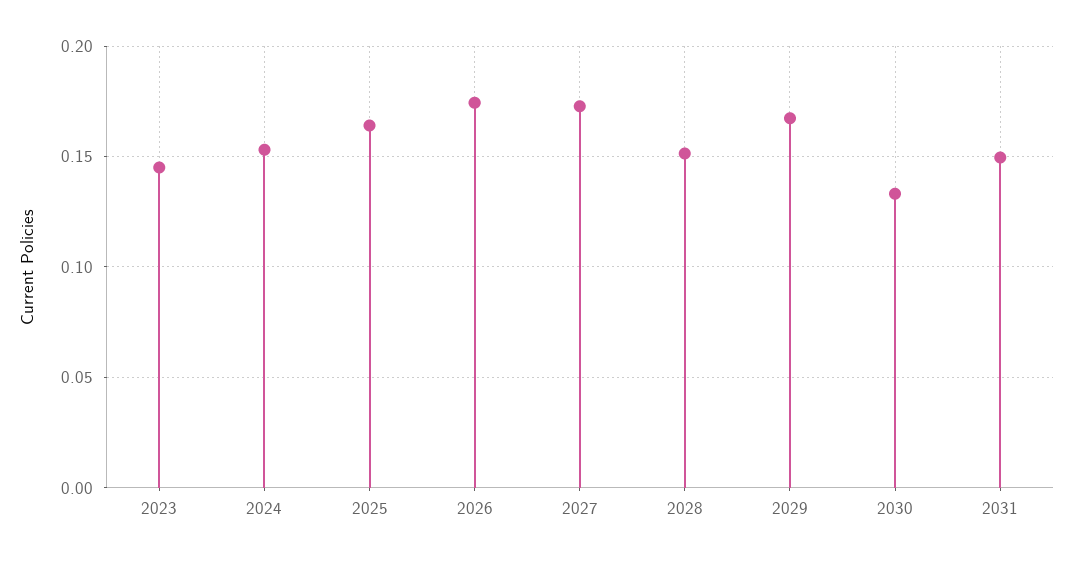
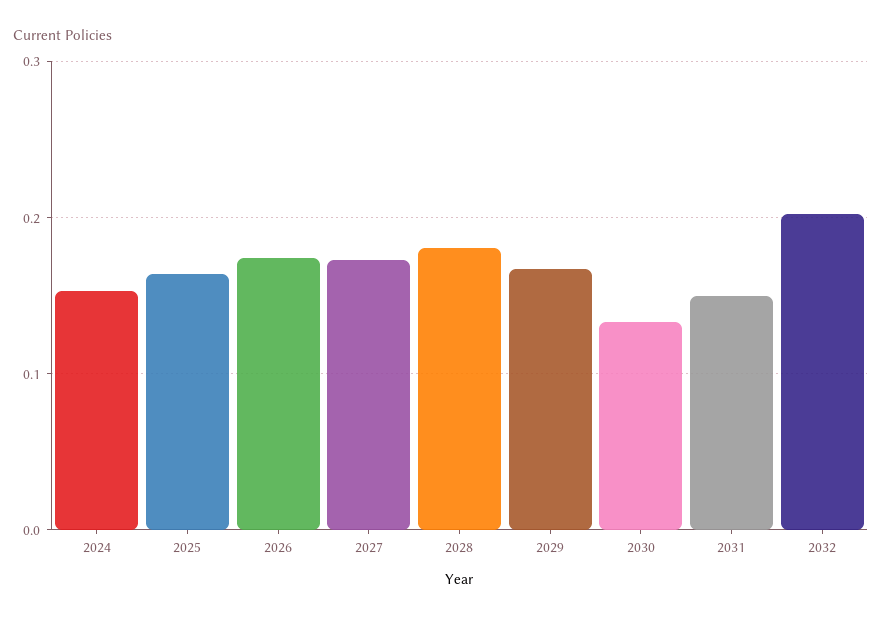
2023: 0.145 -> none
2028: 0.15 -> 0.18
2032: none -> 0.2

